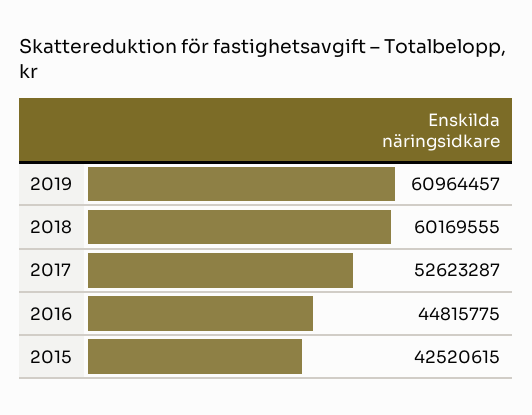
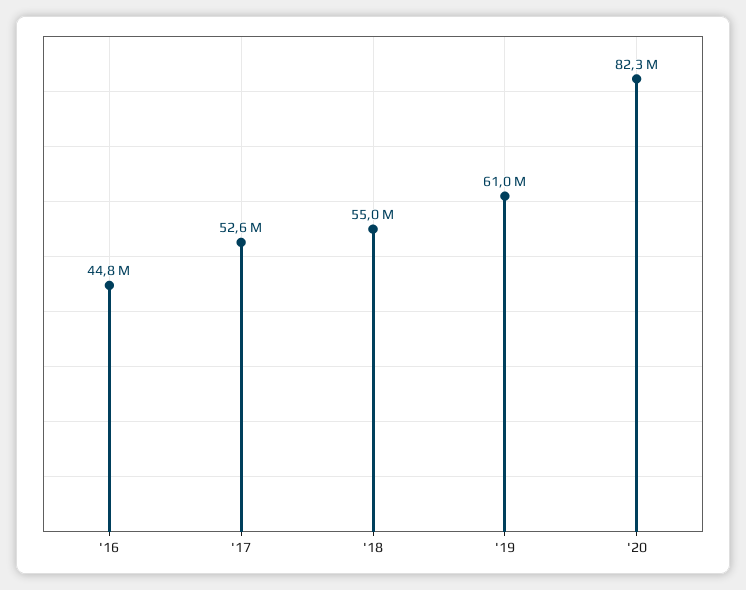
2018: 60169555 -> 55000000
2015: 42520615 -> none
'20: none -> 82300000

